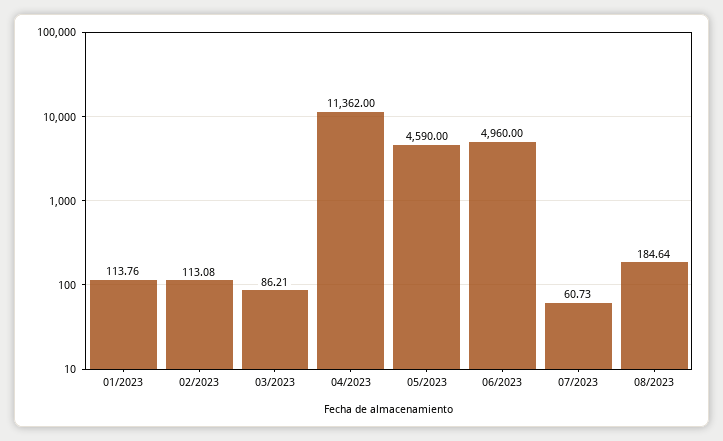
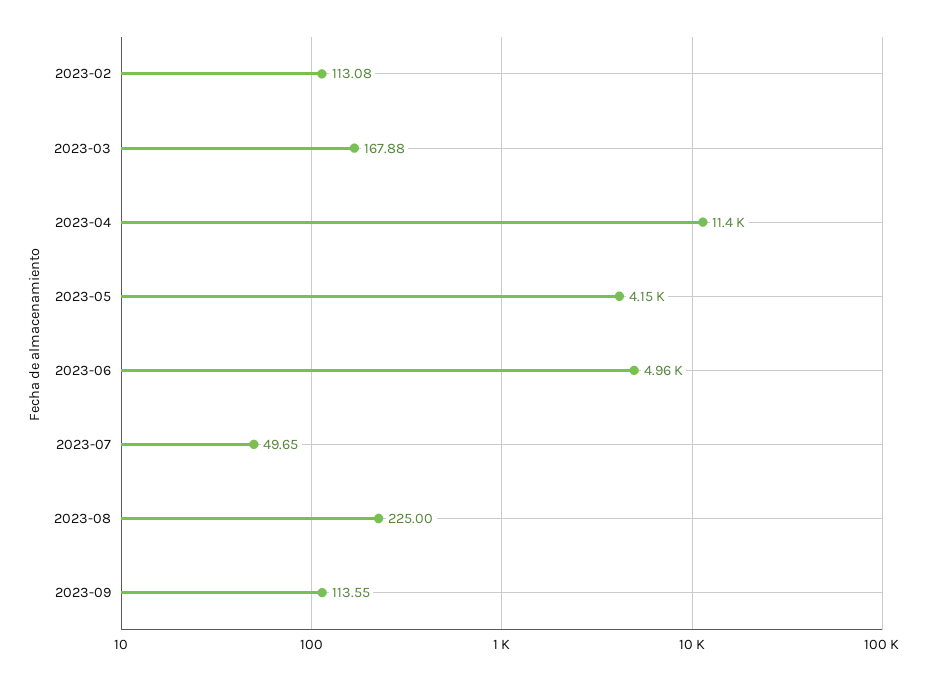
01/2023: 113.76 -> none
03/2023: 86.21 -> 167.88
05/2023: 4590 -> 4150
07/2023: 60.73 -> 49.65
08/2023: 184.64 -> 225
2023-09: none -> 113.55

